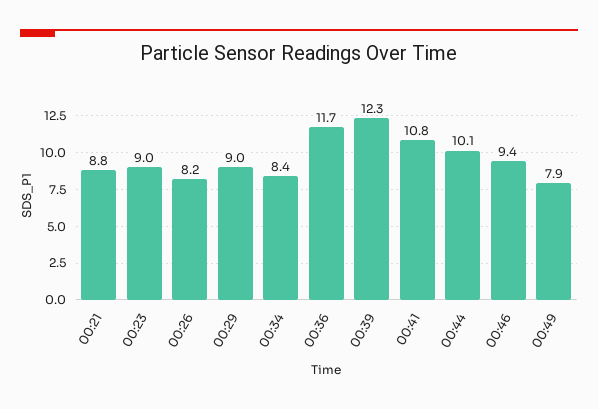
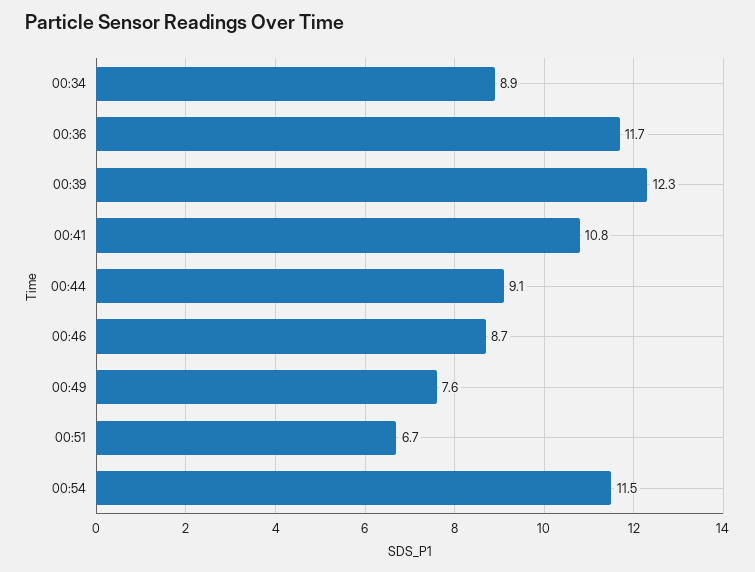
00:21: 8.8 -> none
00:23: 9 -> none
00:26: 8.2 -> none
00:29: 9 -> none
00:34: 8.4 -> 8.9
00:44: 10.1 -> 9.1
00:46: 9.4 -> 8.7
00:49: 7.9 -> 7.6
00:51: none -> 6.7
00:54: none -> 11.5

